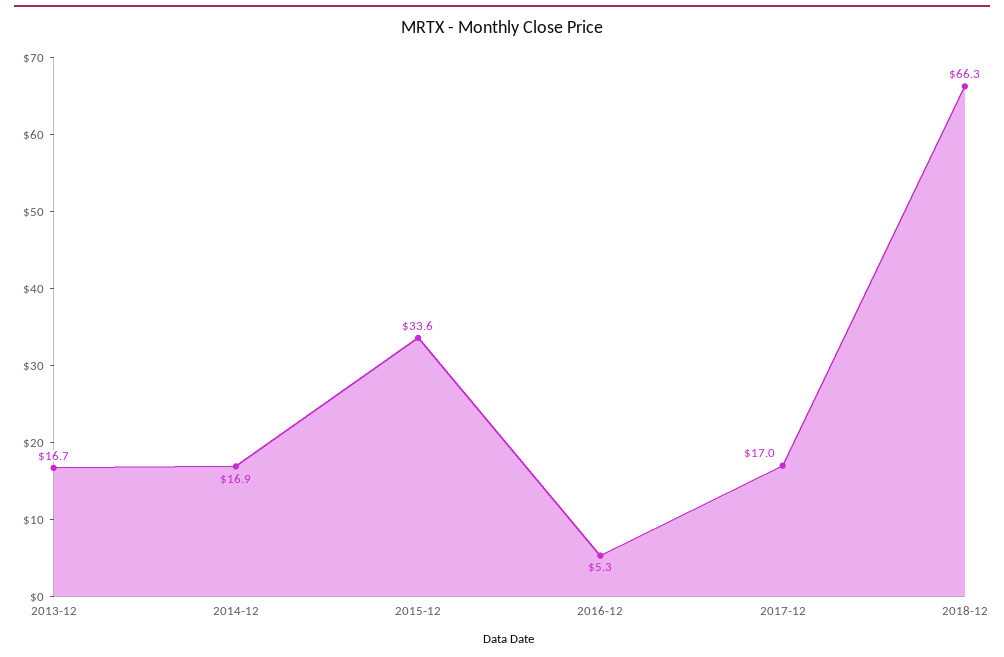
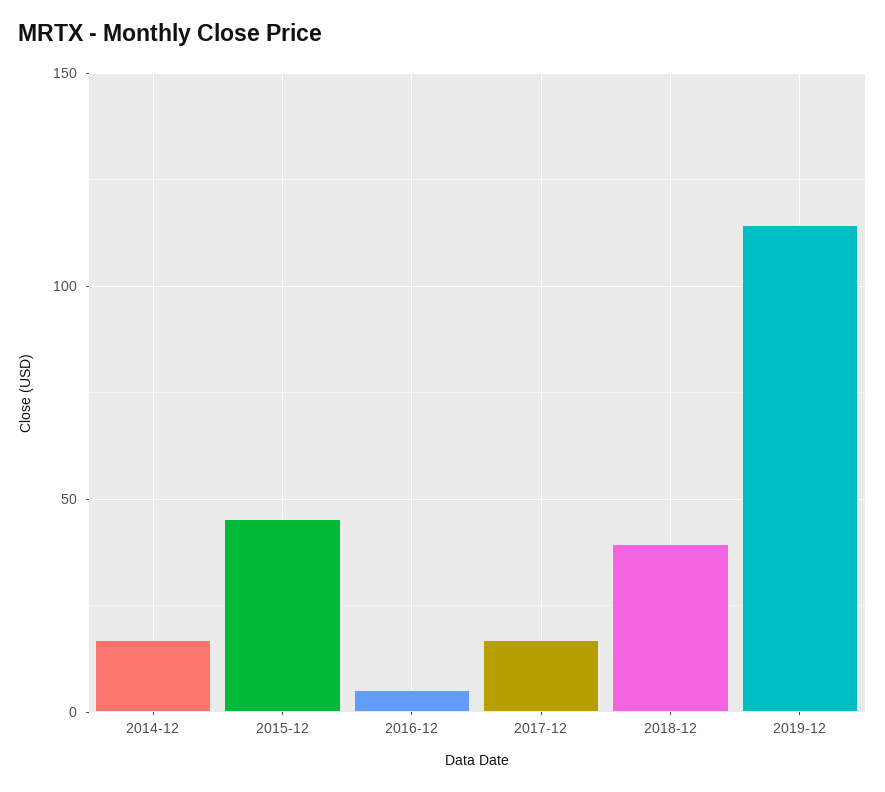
2013-12: 16.7 -> none
2015-12: 33.6 -> 45
2018-12: 66.3 -> 40
2019-12: none -> 115

